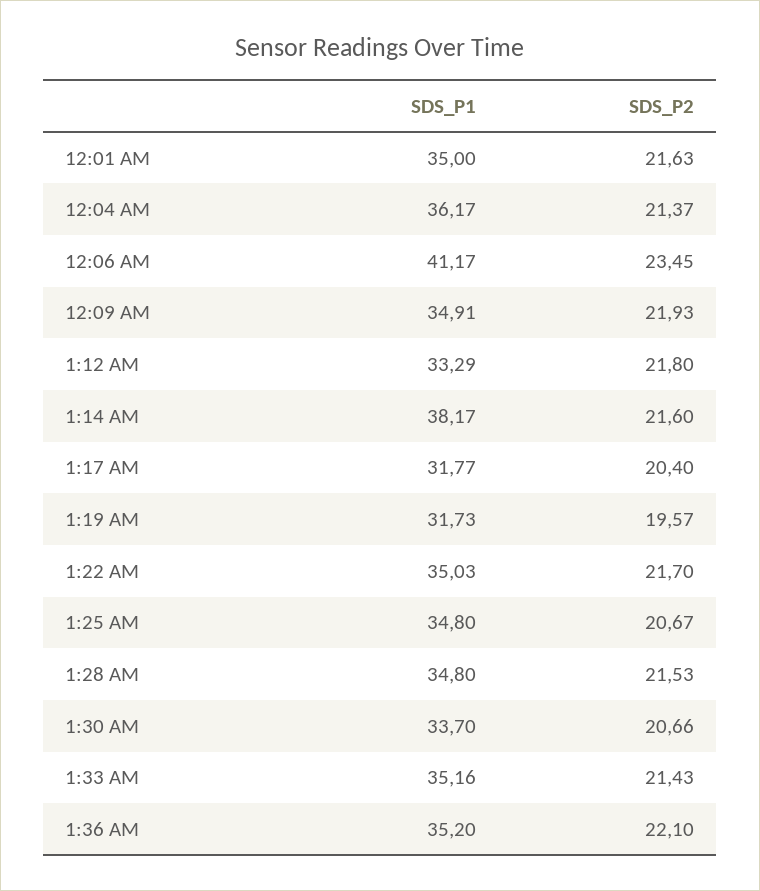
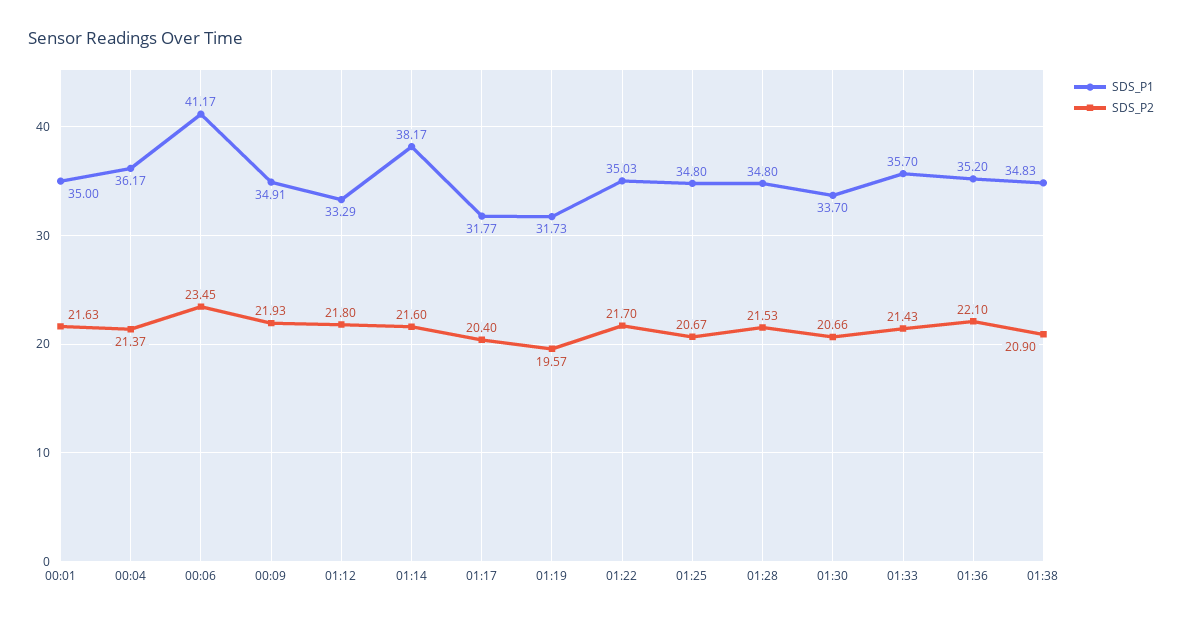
SDS_P1, 1:33 AM: 35.16 -> 35.7
SDS_P1, 01:38: none -> 34.83
SDS_P2, 01:38: none -> 20.9

